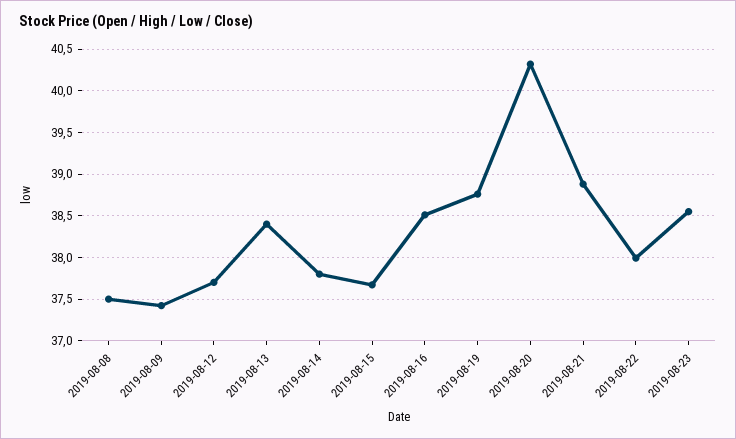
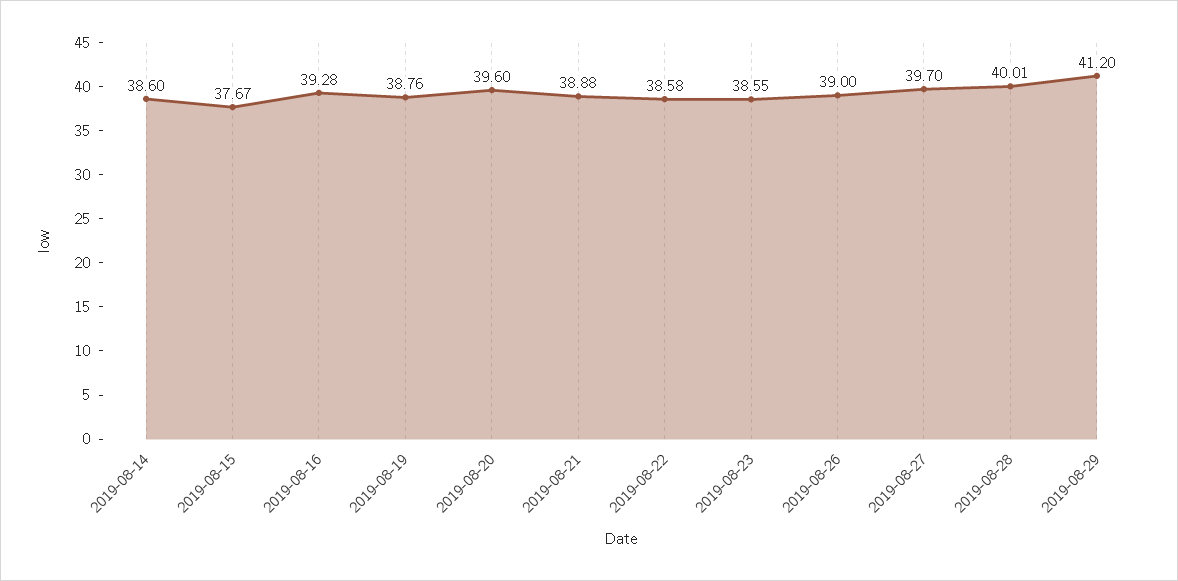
2019-08-08: 37.5 -> none
2019-08-09: 37.4 -> none
2019-08-12: 37.7 -> none
2019-08-13: 38.4 -> none
2019-08-14: 37.8 -> 38.6
2019-08-16: 38.5 -> 39.28
2019-08-20: 40.3 -> 39.6
2019-08-22: 38 -> 38.58
2019-08-26: none -> 39
2019-08-27: none -> 39.7
2019-08-28: none -> 40.01
2019-08-29: none -> 41.2

